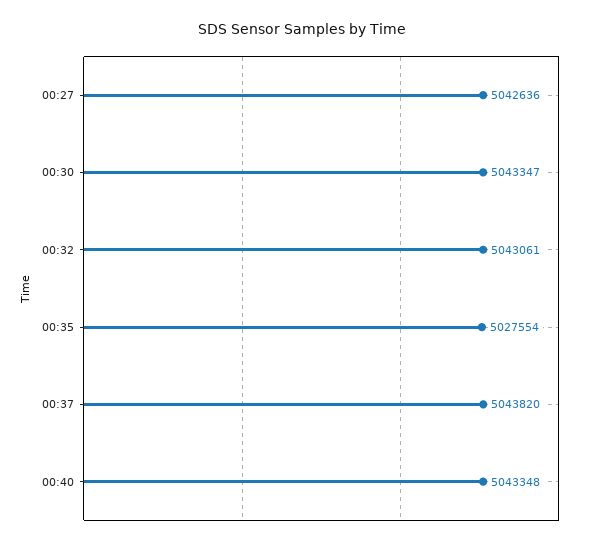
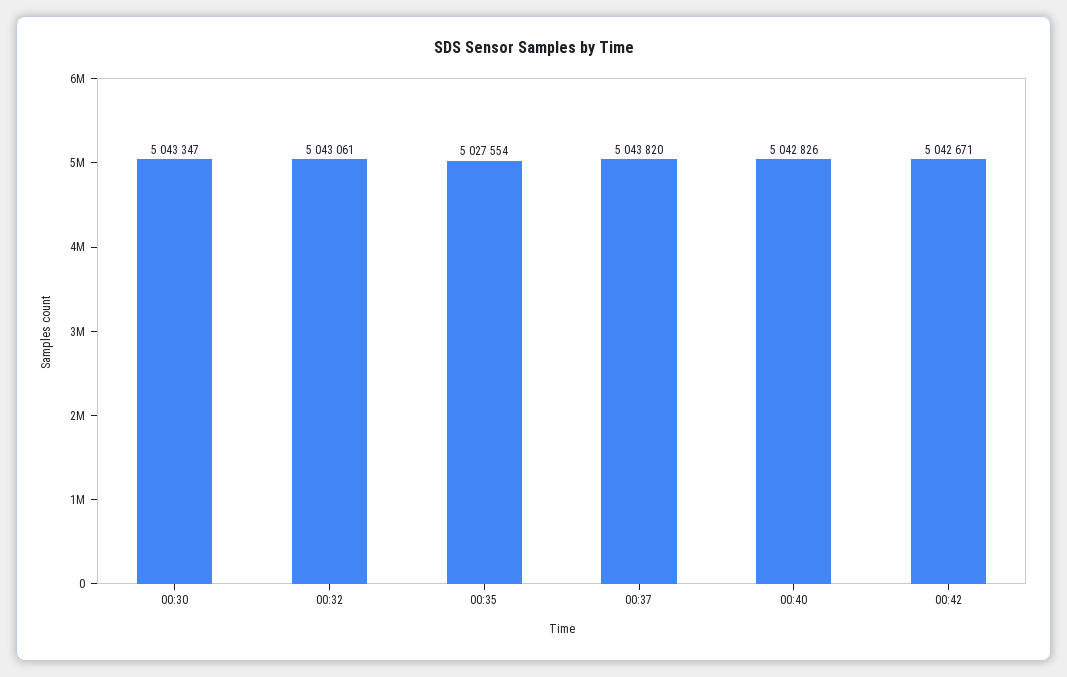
00:27: 5042636 -> none
00:40: 5043348 -> 5042826
00:42: none -> 5042671

